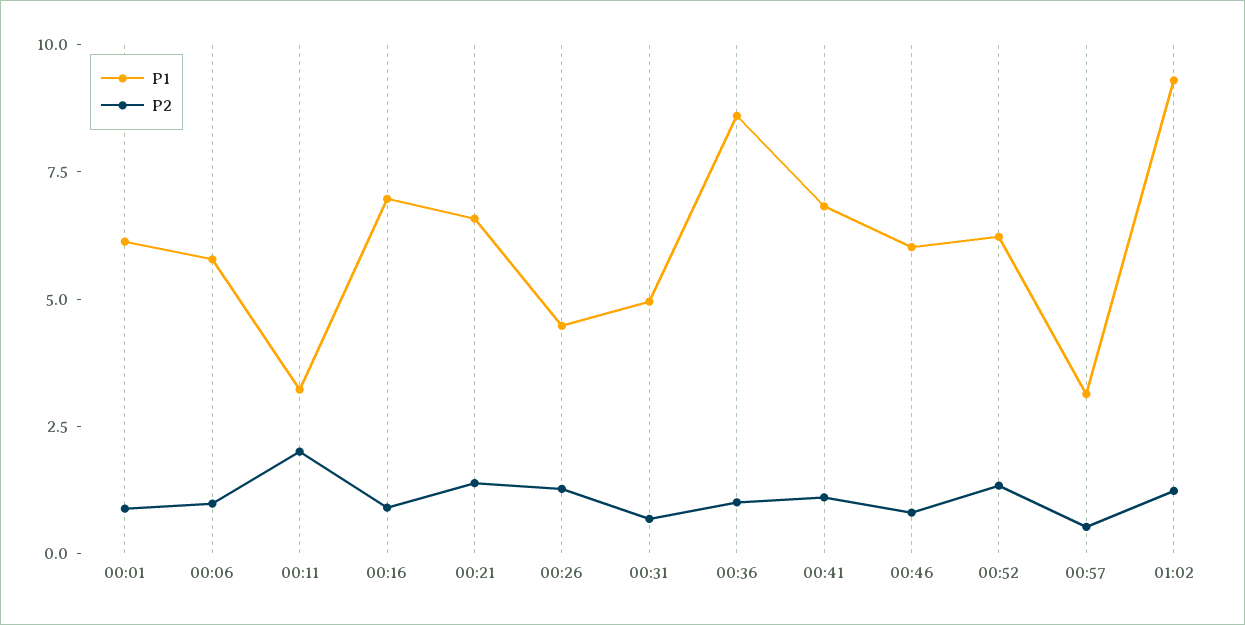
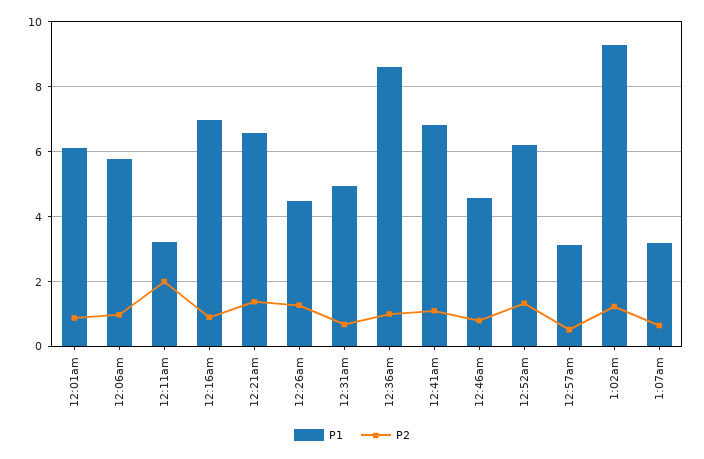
P1, 00:46: 6 -> 4.6
P1, 1:07am: none -> 3.2
P2, 1:07am: none -> 0.6

